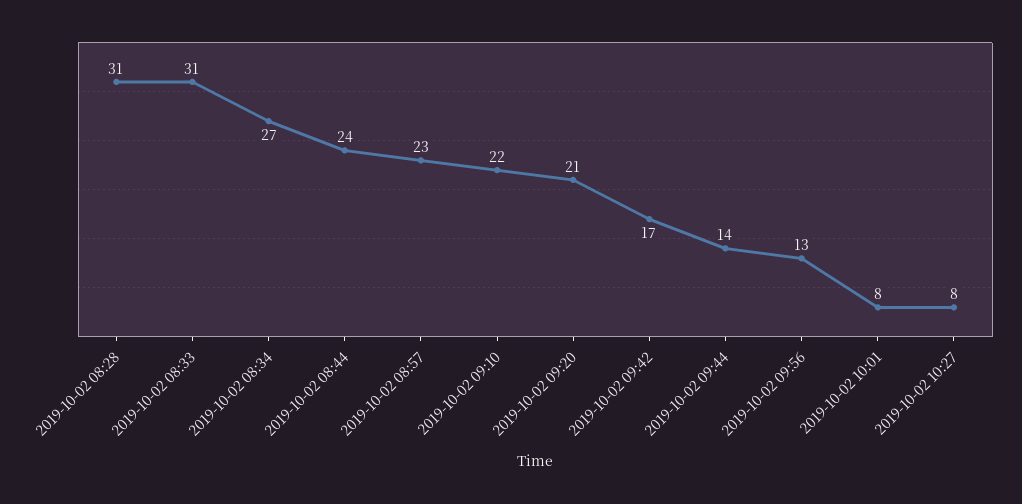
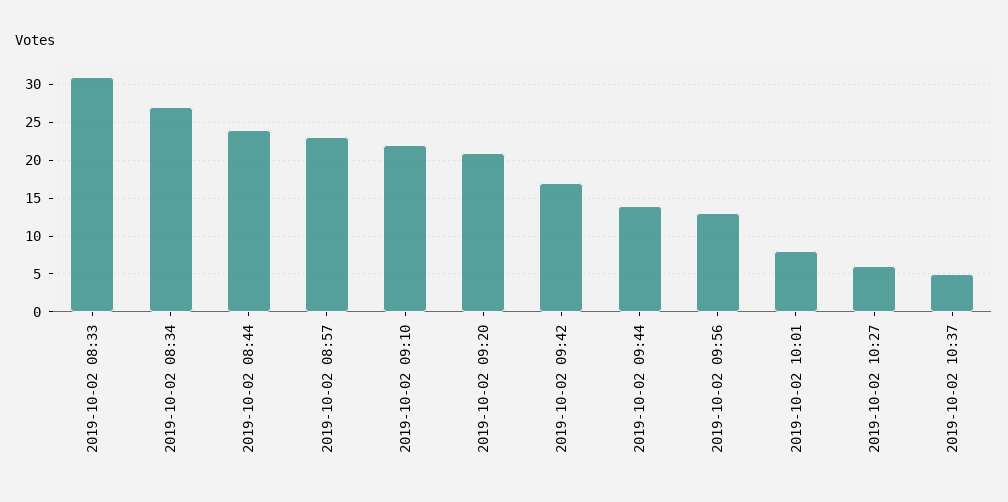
2019-10-02 08:28: 31 -> none
2019-10-02 10:27: 8 -> 6
2019-10-02 10:37: none -> 5

